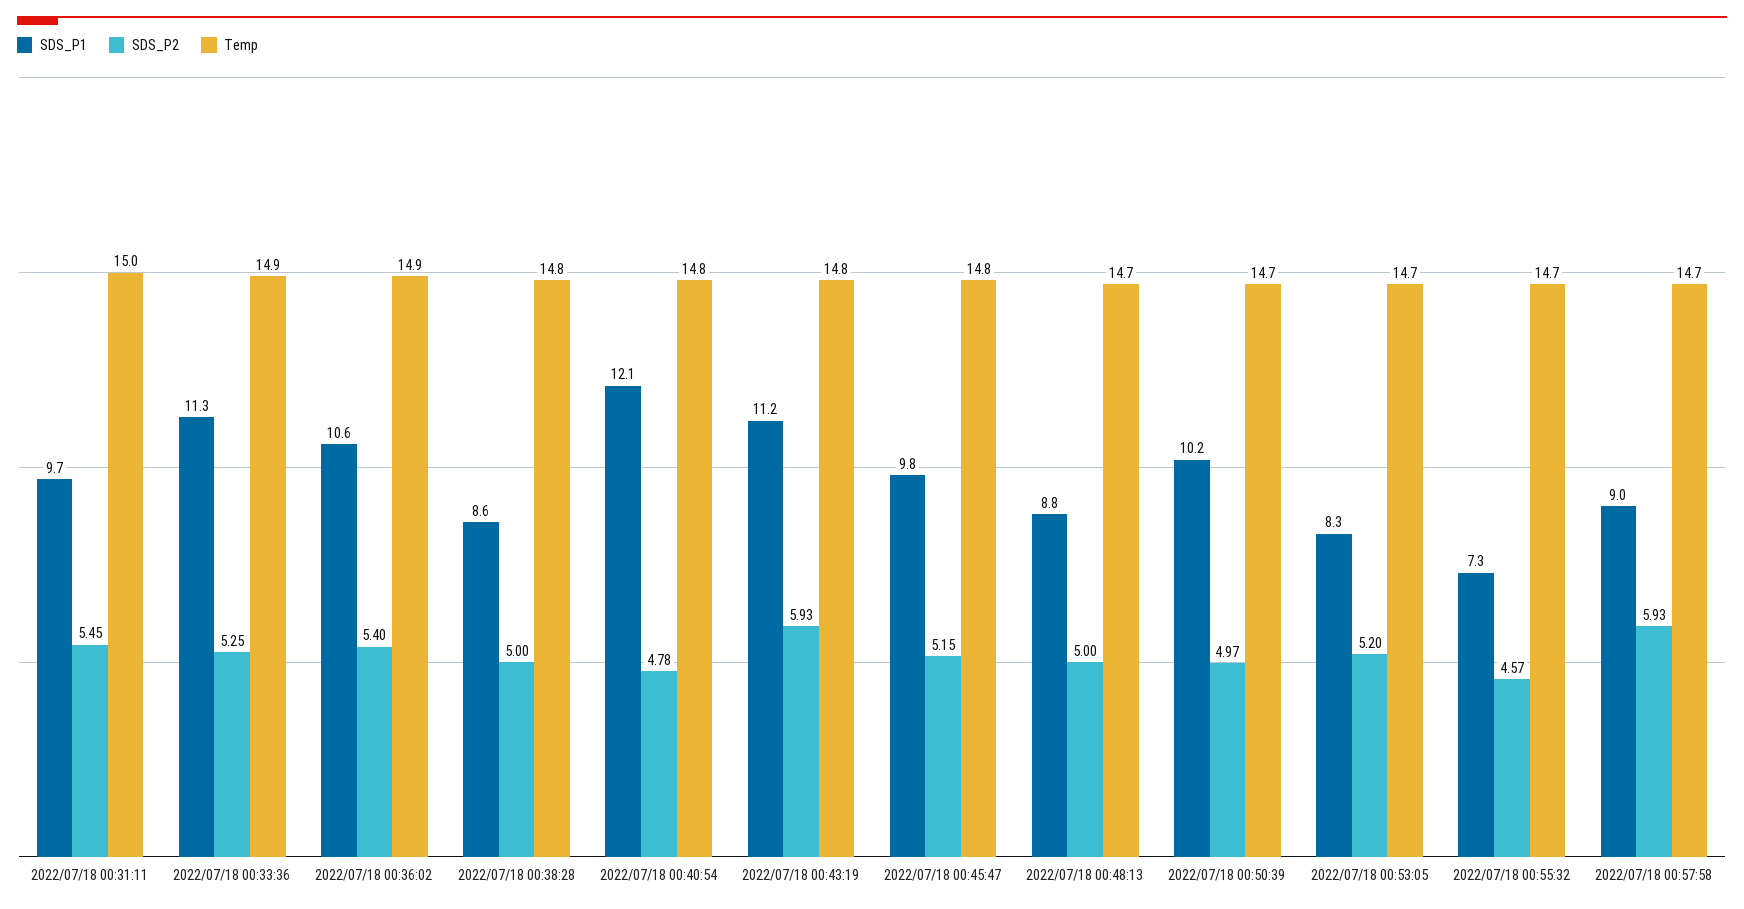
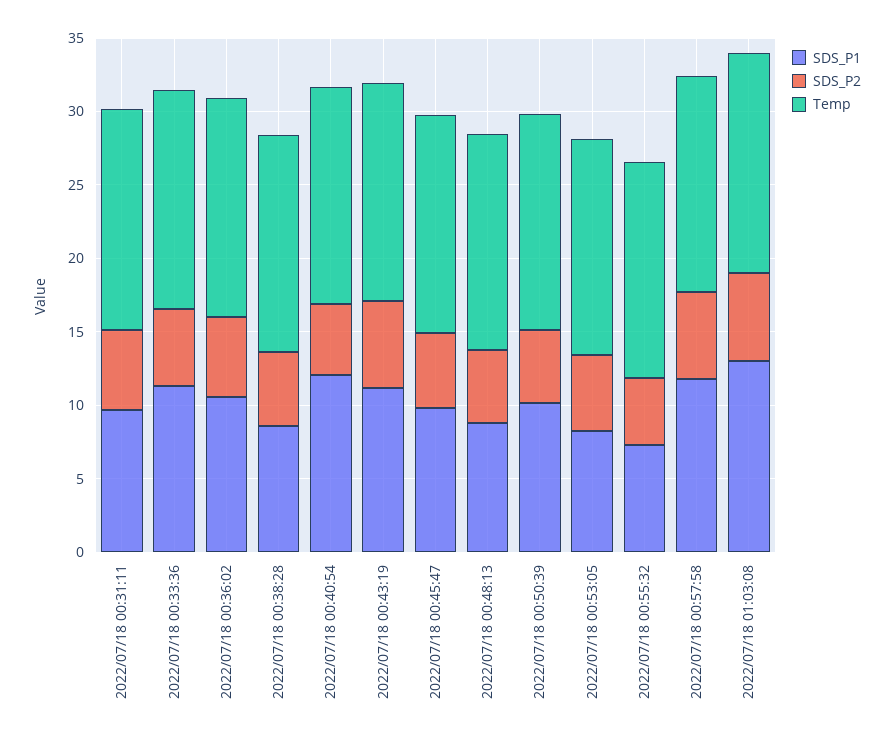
SDS_P1, 2022/07/18 00:57:58: 9 -> 12
SDS_P1, 2022/07/18 01:03:08: none -> 13
SDS_P2, 2022/07/18 01:03:08: none -> 6
Temp, 2022/07/18 01:03:08: none -> 15

